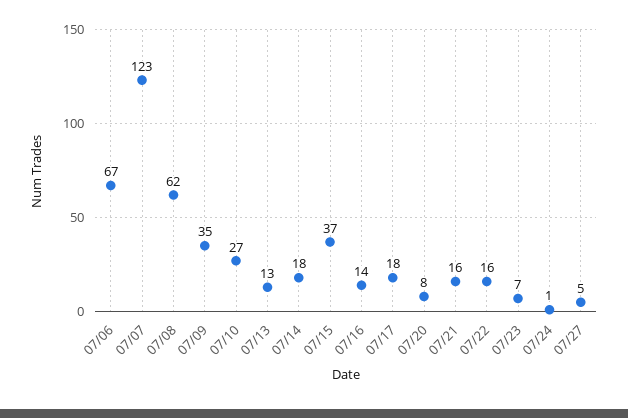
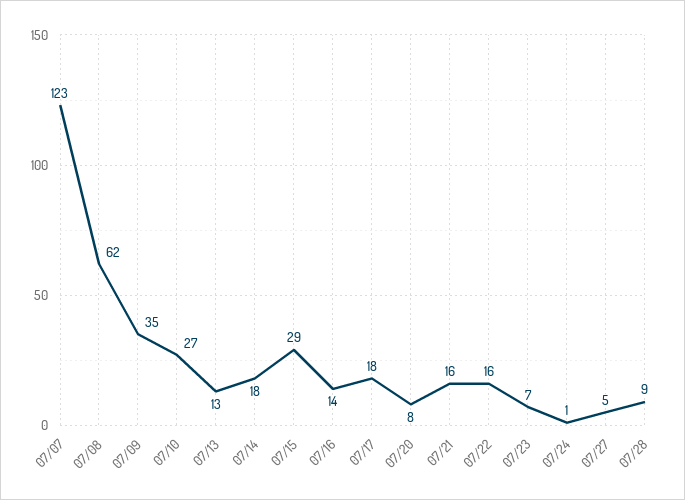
07/06: 67 -> none
07/15: 37 -> 29
07/28: none -> 9

